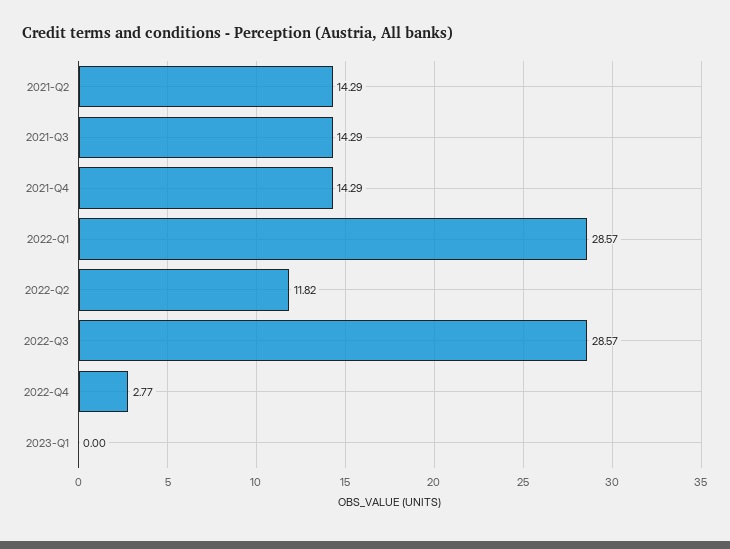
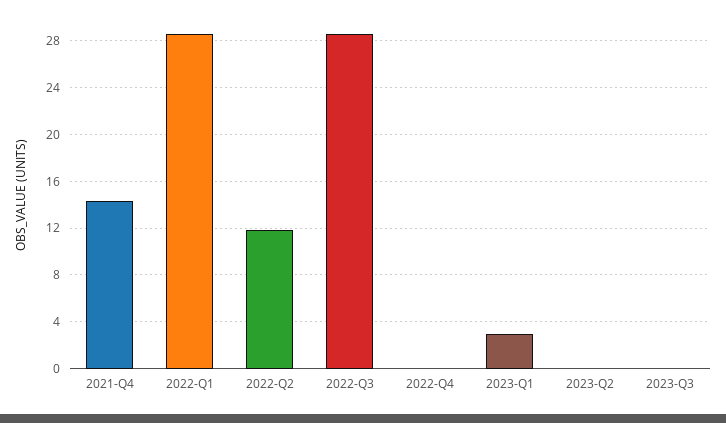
2021-Q2: 14.29 -> none
2021-Q3: 14.29 -> none
2022-Q4: 2.77 -> 0
2023-Q1: 0 -> 3
2023-Q2: none -> 0
2023-Q3: none -> 0

